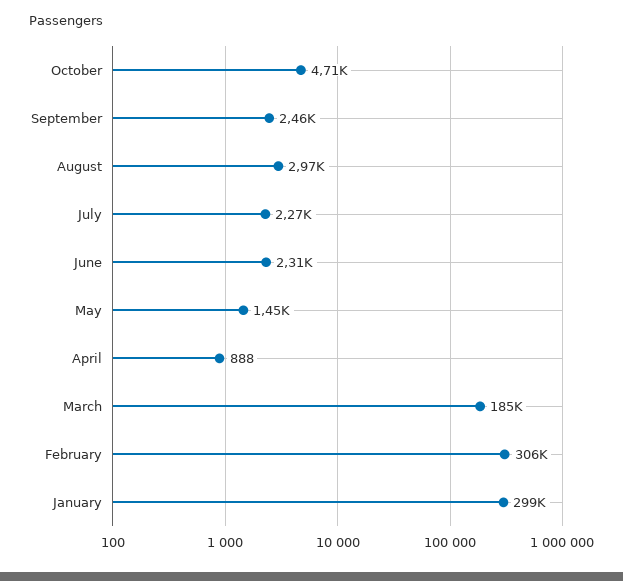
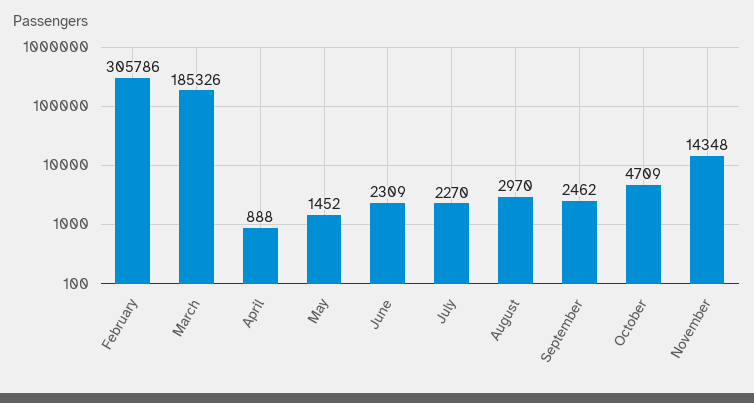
January: 299000 -> none
November: none -> 14348

